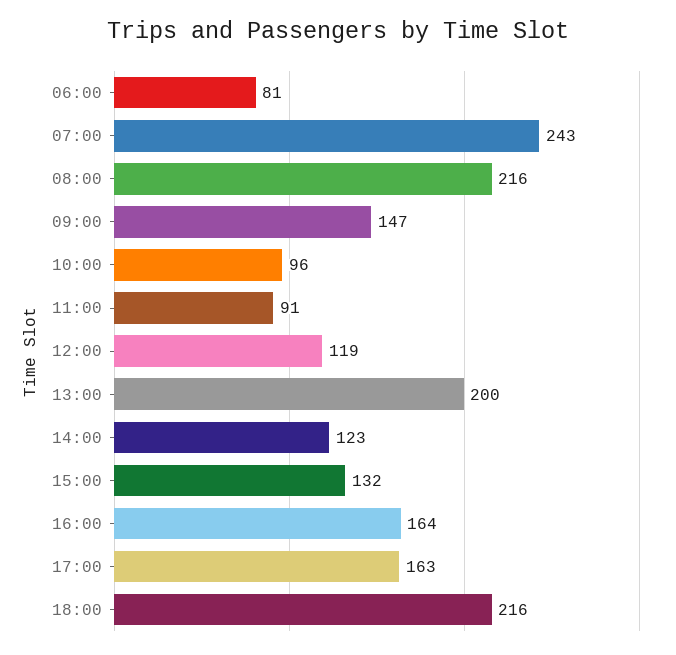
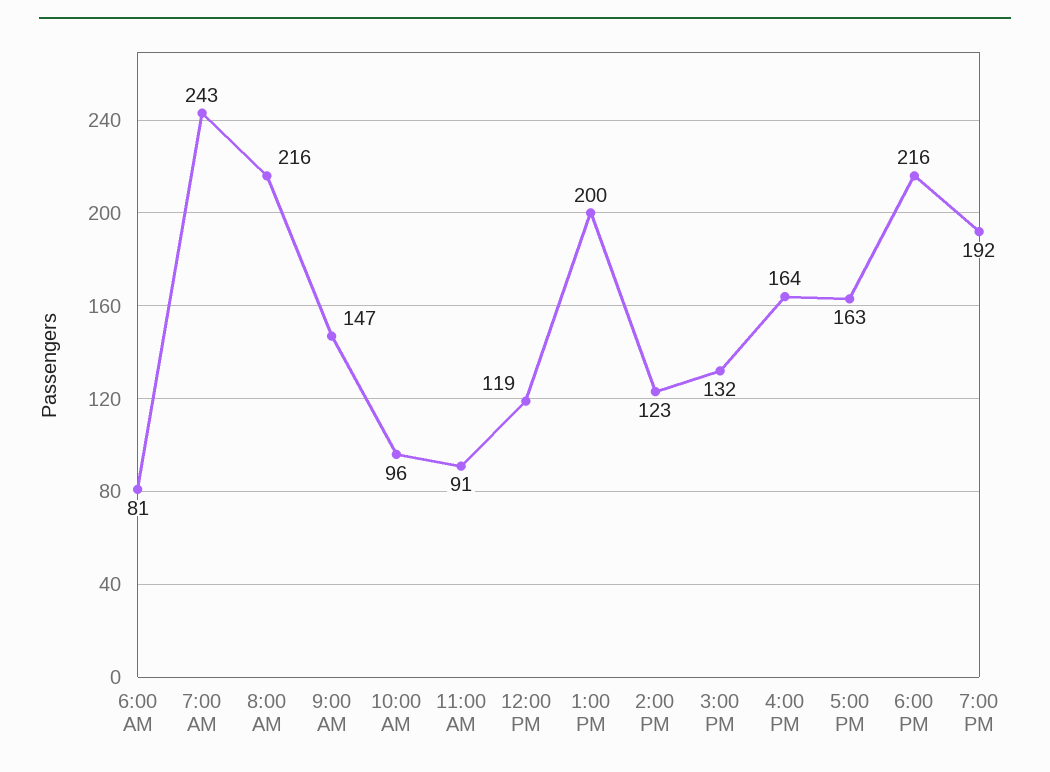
7:00 PM: none -> 192

